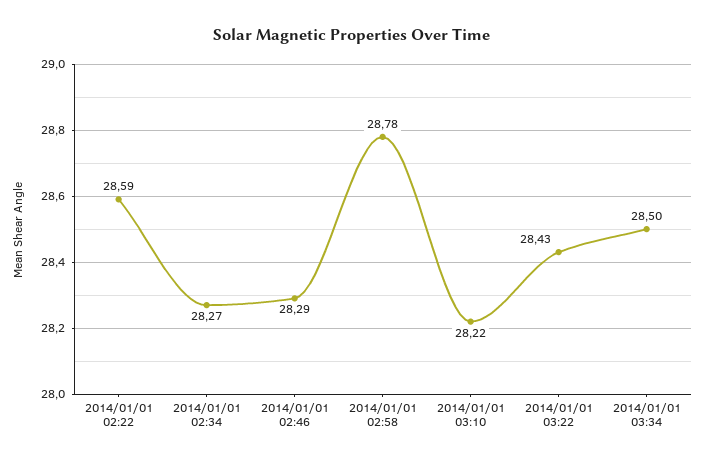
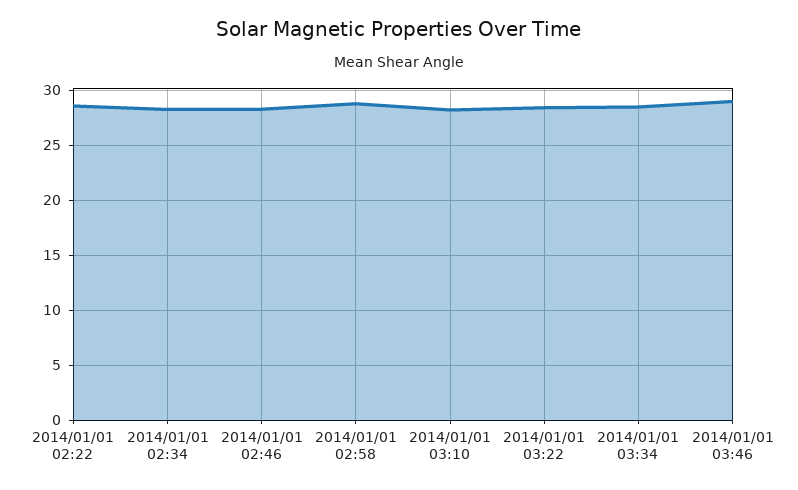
2014/01/01 03:46: none -> 29

